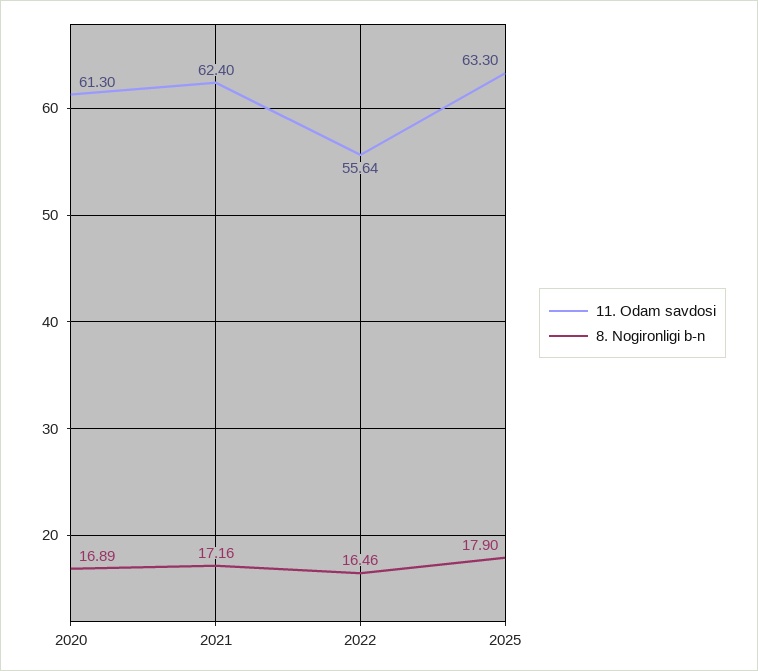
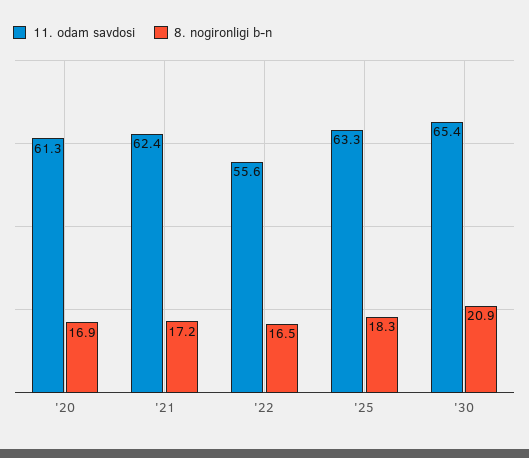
8. Nogironligi b-n, 2025: 17.9 -> 18.3
11. Odam savdosi, '30: none -> 65.4
8. Nogironligi b-n, '30: none -> 20.9

